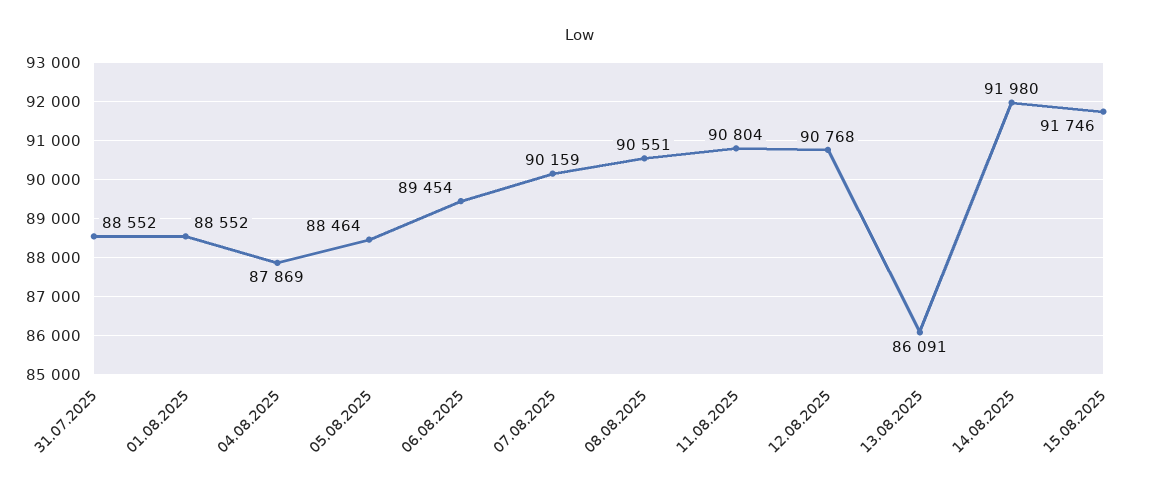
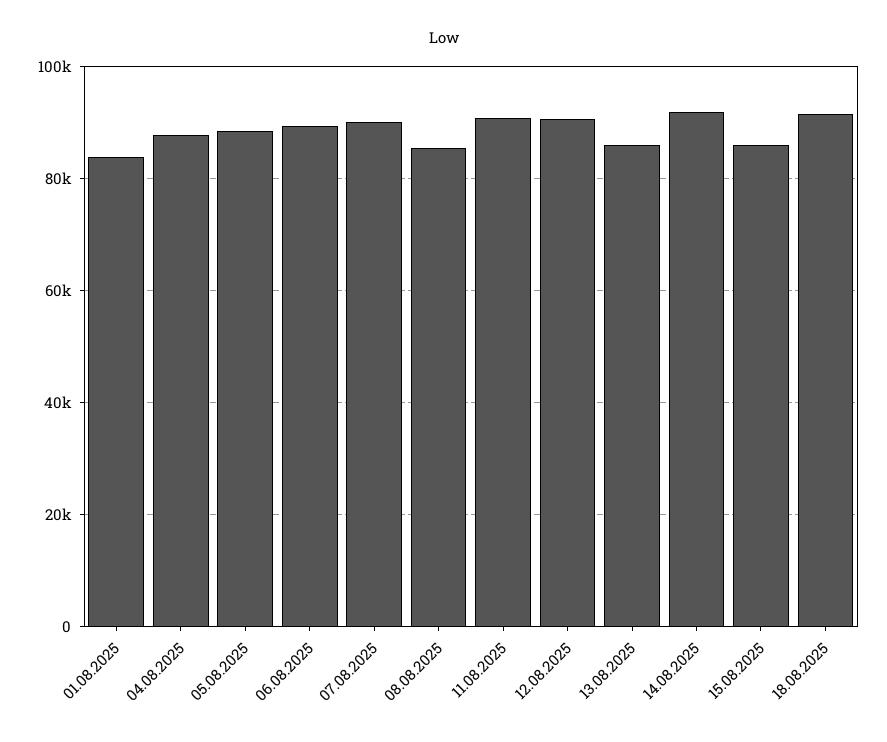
31.07.2025: 88552 -> none
01.08.2025: 88552 -> 84000
08.08.2025: 90551 -> 86000
15.08.2025: 91746 -> 86000
18.08.2025: none -> 92000

